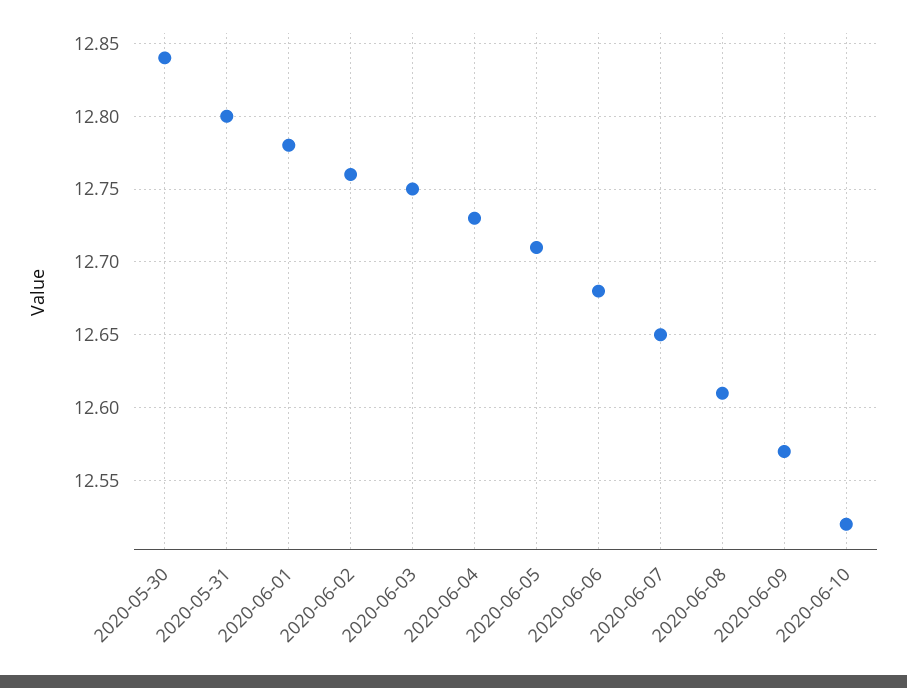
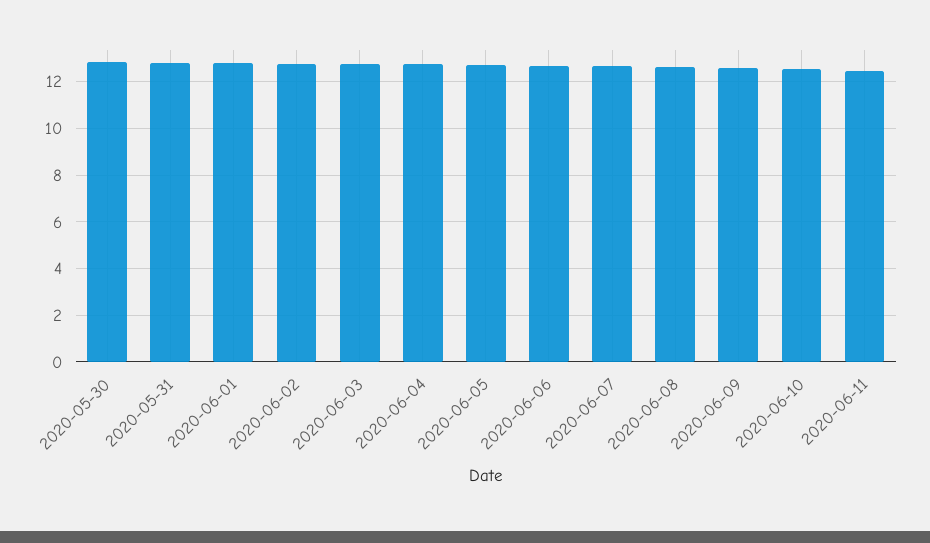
2020-06-11: none -> 12.5

